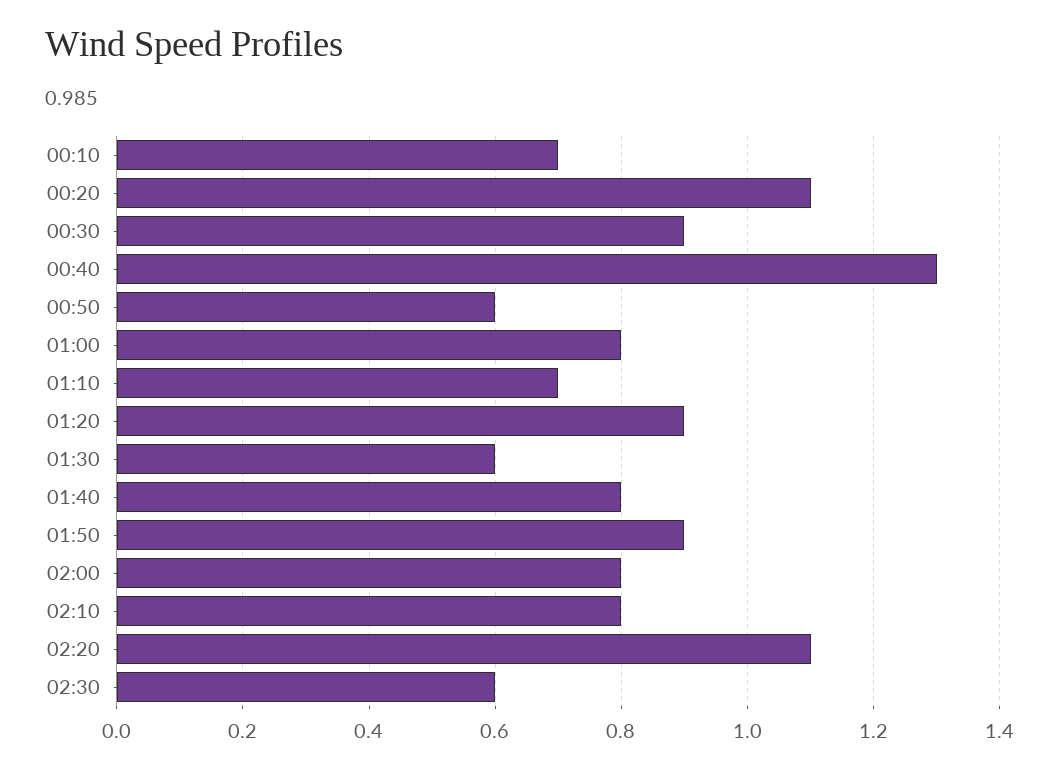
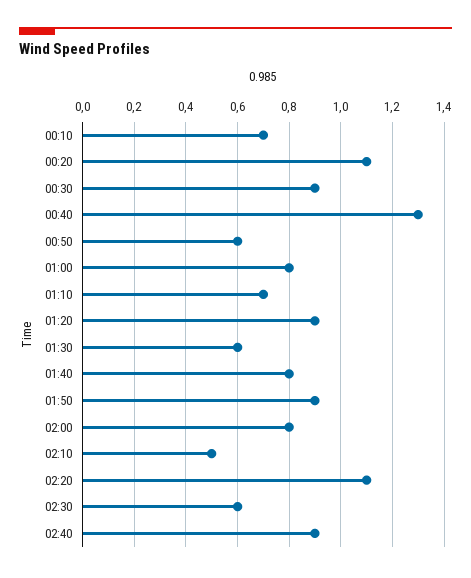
02:10: 0.8 -> 0.5
02:40: none -> 0.9

